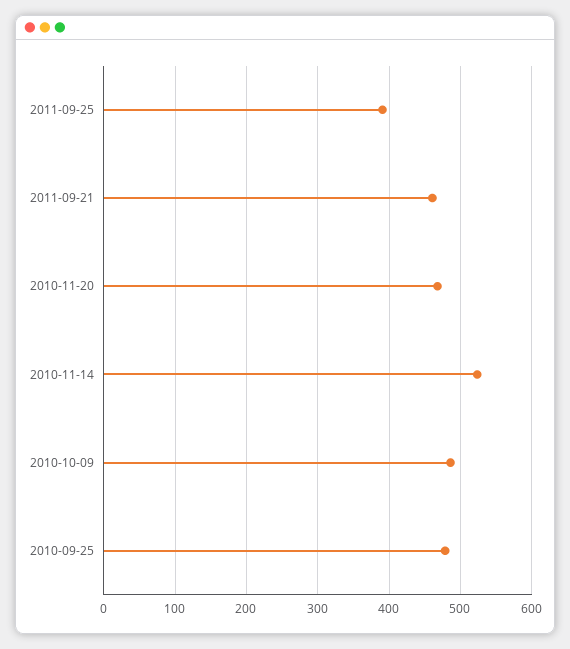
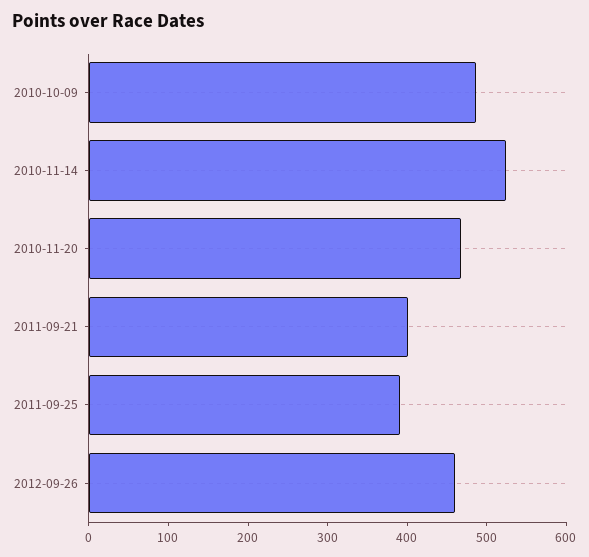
2011-09-21: 460 -> 400
2010-09-25: 480 -> none
2012-09-26: none -> 460

